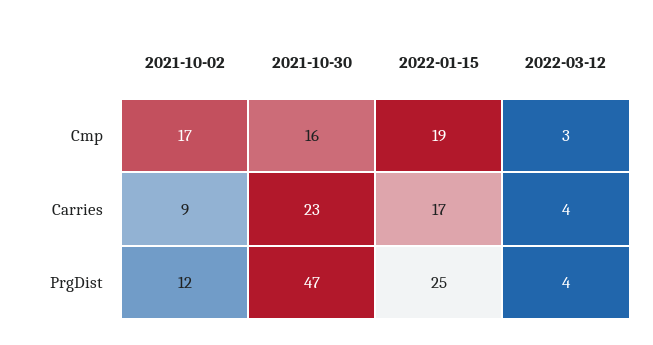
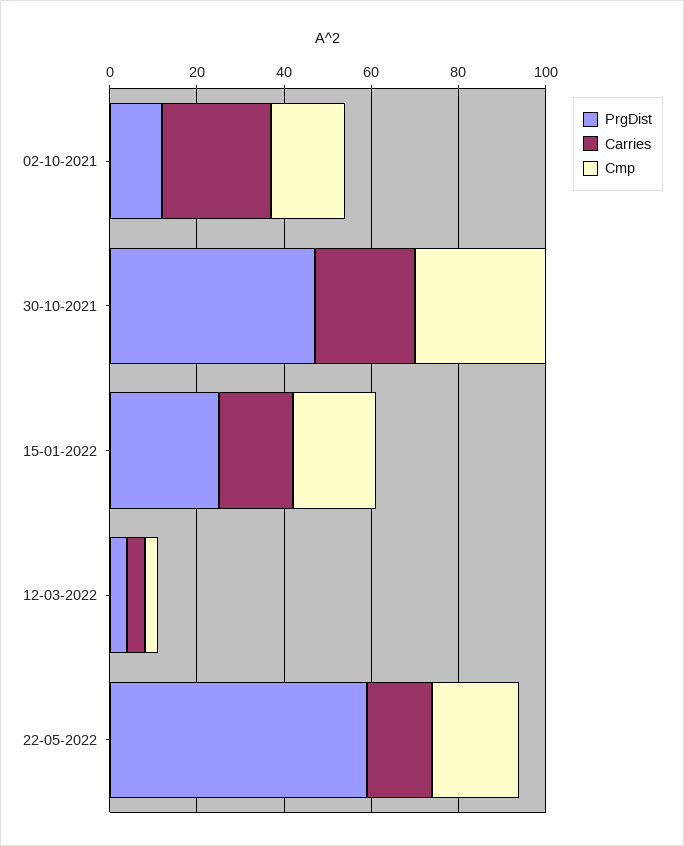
Cmp, 2021-10-30: 16 -> 30
Carries, 2021-10-02: 9 -> 25
PrgDist, 22-05-2022: none -> 60
Carries, 22-05-2022: none -> 15
Cmp, 22-05-2022: none -> 20

